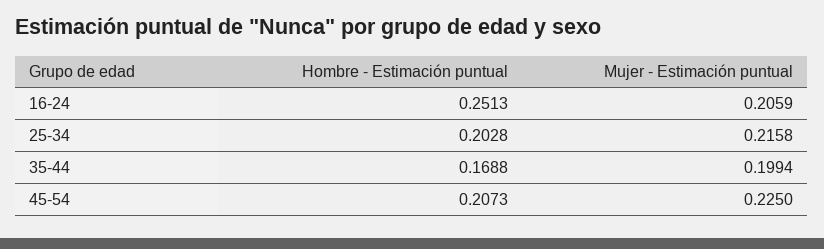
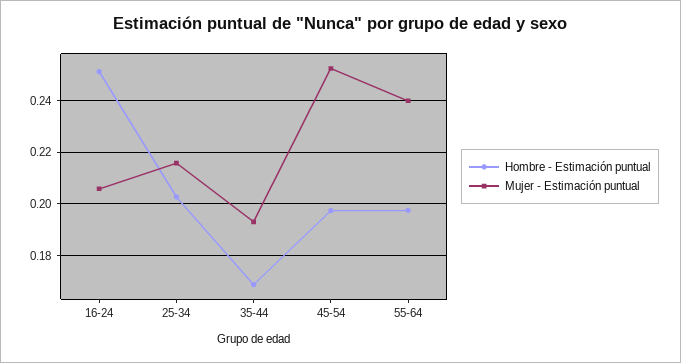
Mujer - Estimación puntual, 35-44: 0.1994 -> 0.1925
Hombre - Estimación puntual, 45-54: 0.2073 -> 0.1975
Mujer - Estimación puntual, 45-54: 0.225 -> 0.2525
Hombre - Estimación puntual, 55-64: none -> 0.1975
Mujer - Estimación puntual, 55-64: none -> 0.24

